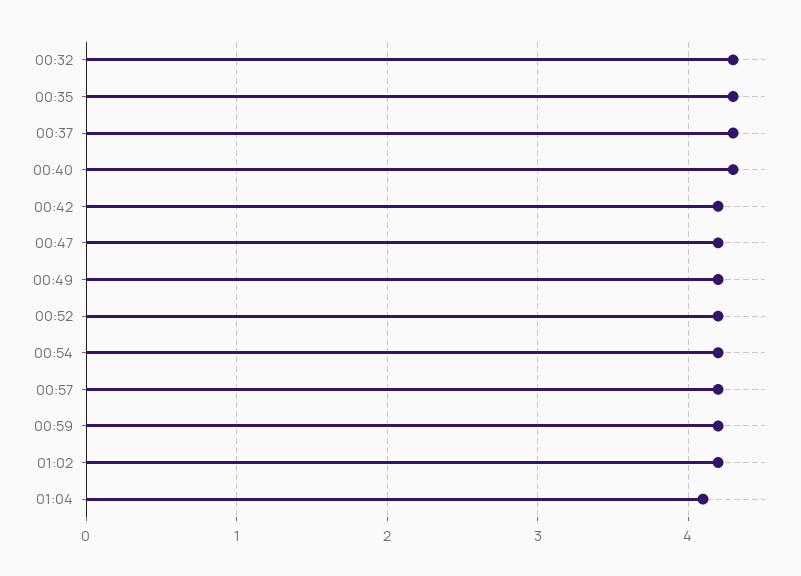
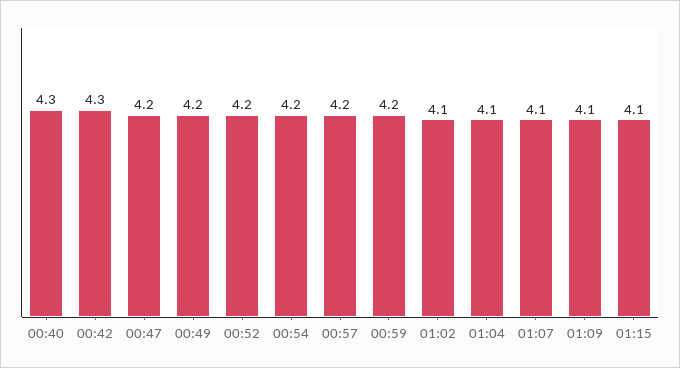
00:32: 4.3 -> none
00:35: 4.3 -> none
00:37: 4.3 -> none
00:42: 4.2 -> 4.3
01:02: 4.2 -> 4.1
01:07: none -> 4.1
01:09: none -> 4.1
01:15: none -> 4.1

